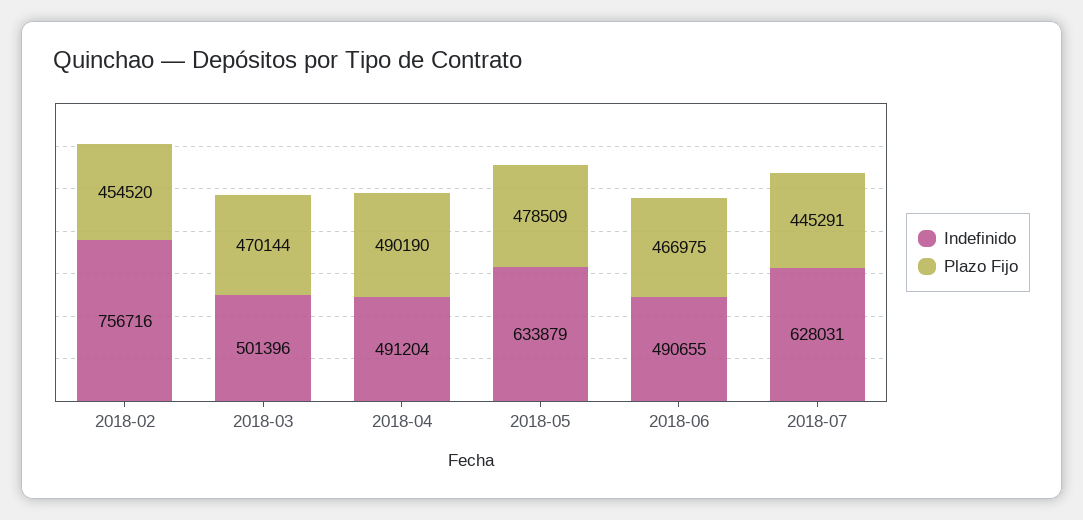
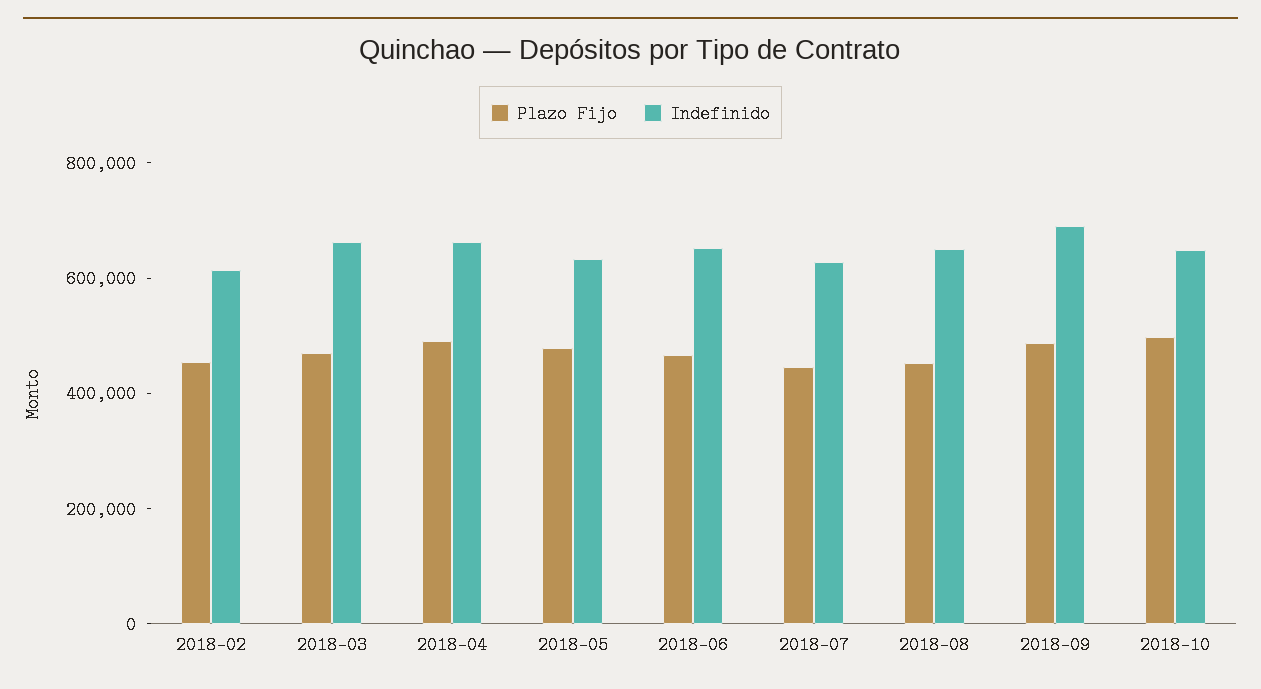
Indefinido, 2018-02: 756716 -> 600000
Indefinido, 2018-03: 501396 -> 650000
Indefinido, 2018-04: 491204 -> 650000
Indefinido, 2018-06: 490655 -> 650000
Plazo Fijo, 2018-08: none -> 450000
Indefinido, 2018-08: none -> 650000
Plazo Fijo, 2018-09: none -> 500000
Indefinido, 2018-09: none -> 700000
Plazo Fijo, 2018-10: none -> 500000
Indefinido, 2018-10: none -> 650000

